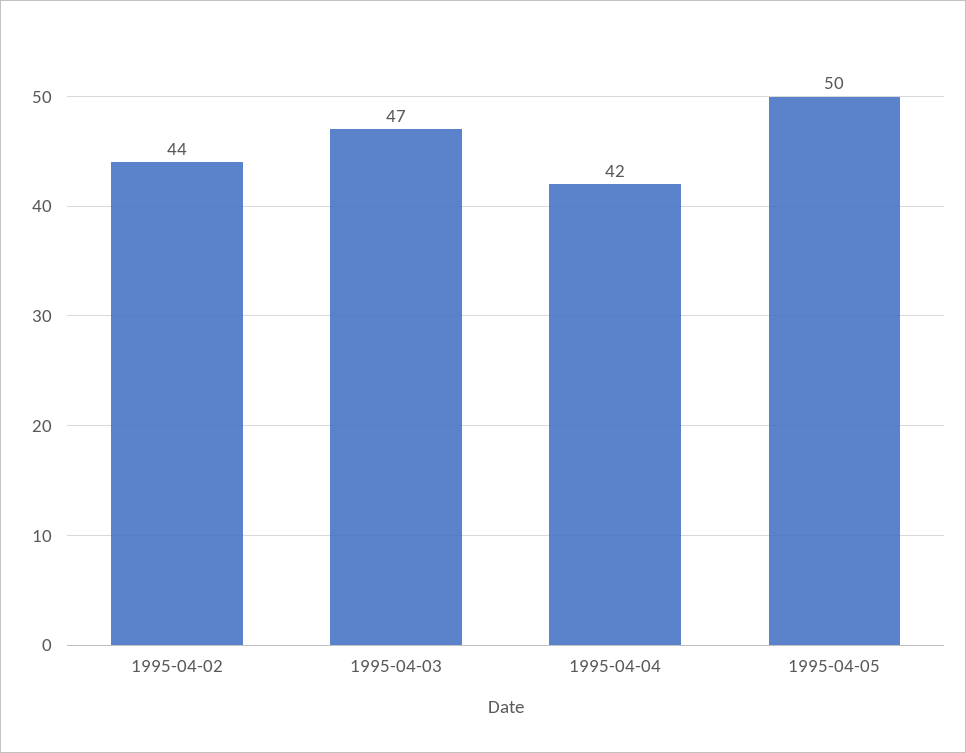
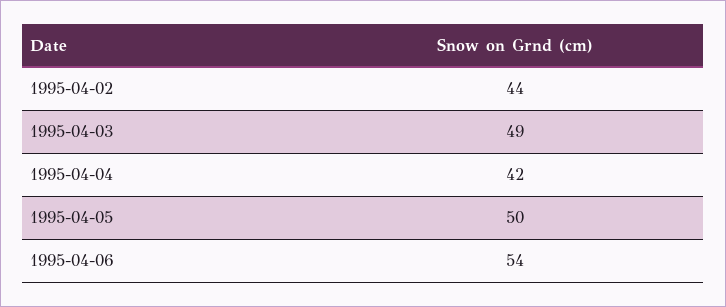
1995-04-03: 47 -> 49
1995-04-06: none -> 54

